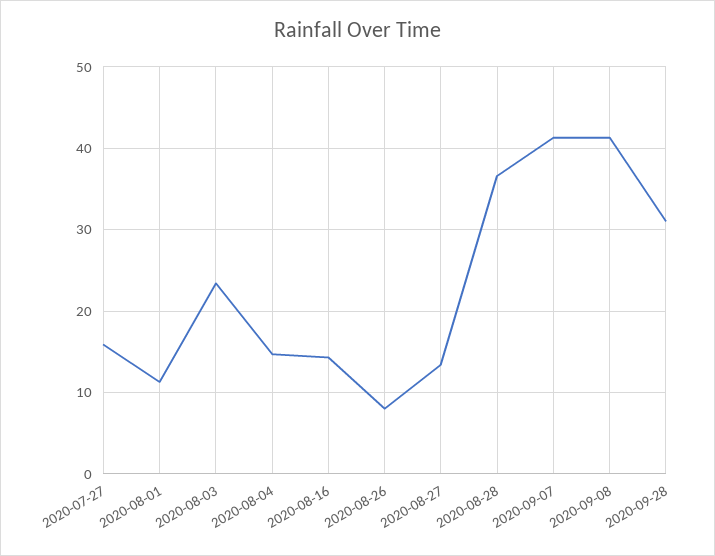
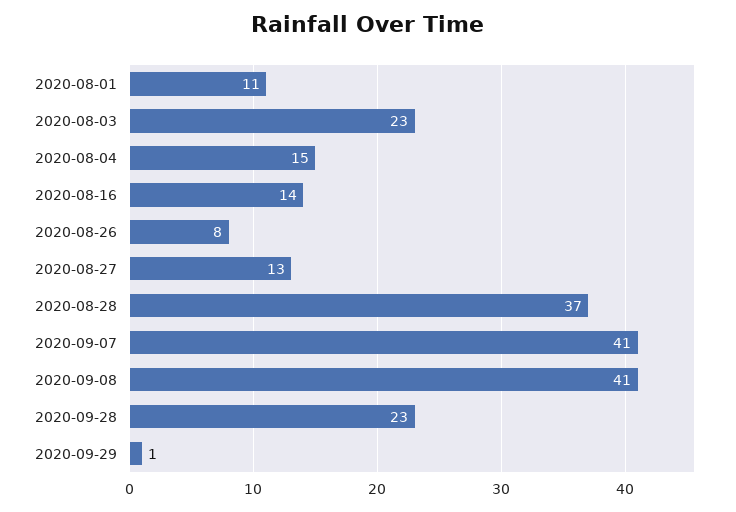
2020-07-27: 16 -> none
2020-09-28: 31 -> 23
2020-09-29: none -> 1

